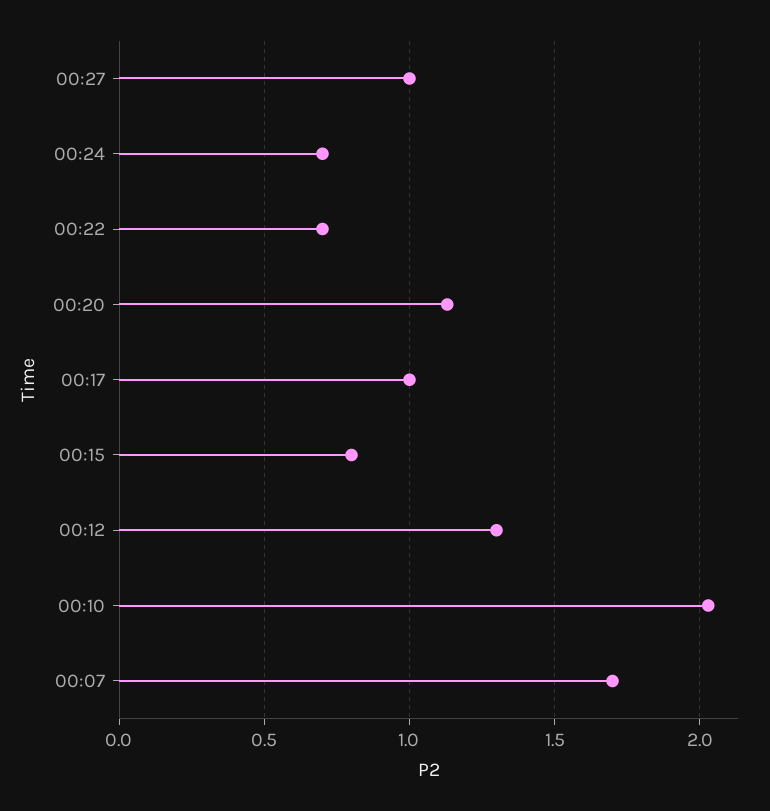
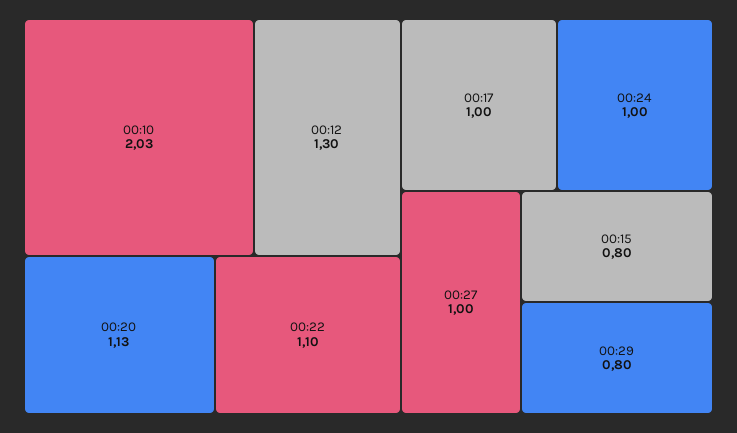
00:24: 0.7 -> 1
00:22: 0.7 -> 1.1
00:07: 1.7 -> none
00:29: none -> 0.8

